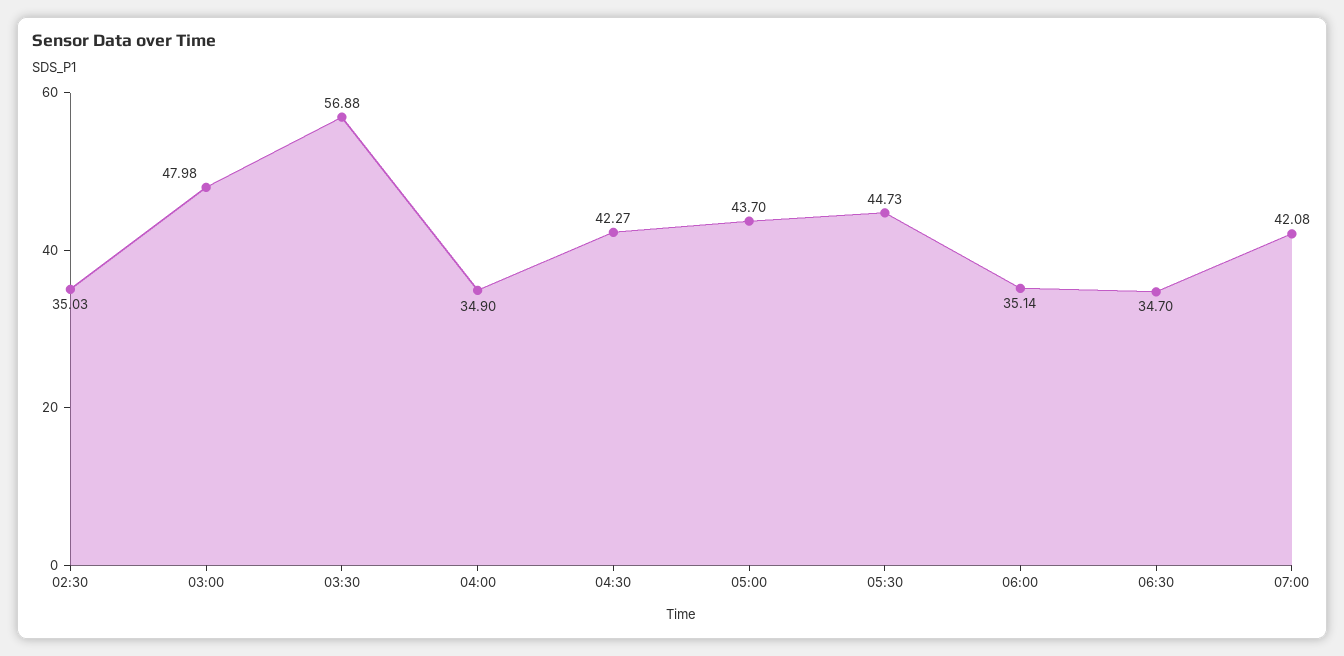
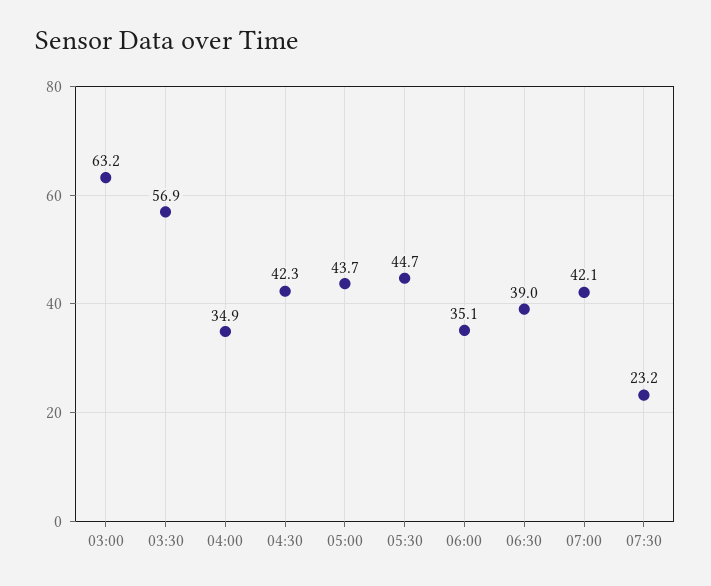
02:30: 35.03 -> none
03:00: 47.98 -> 63.2
06:30: 34.7 -> 39
07:30: none -> 23.2

